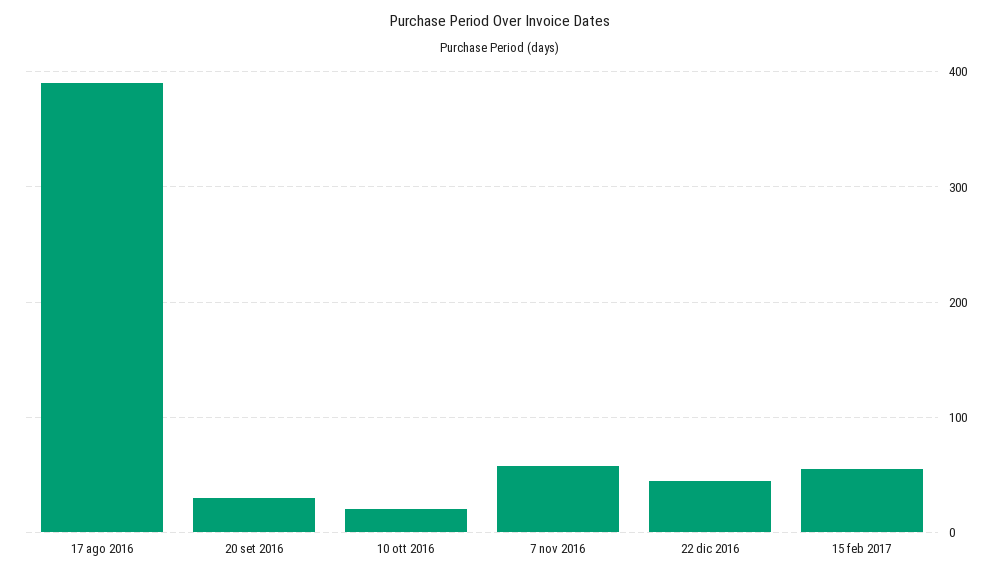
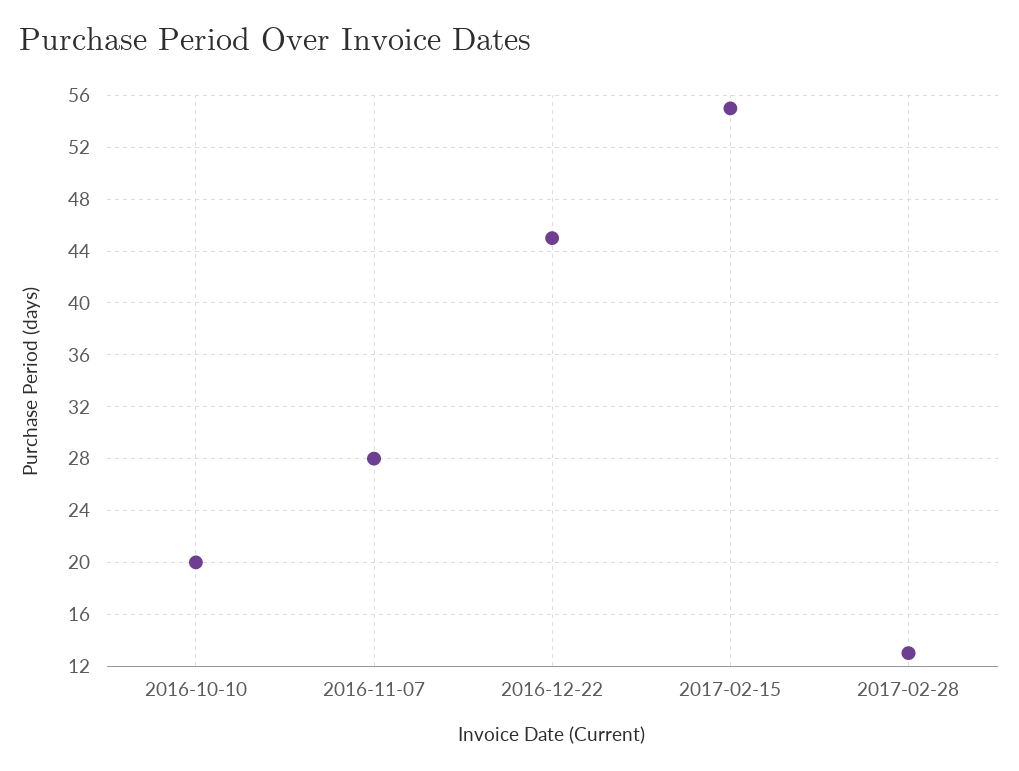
17 ago 2016: 390 -> none
20 set 2016: 30 -> none
7 nov 2016: 60 -> 28
2017-02-28: none -> 13

